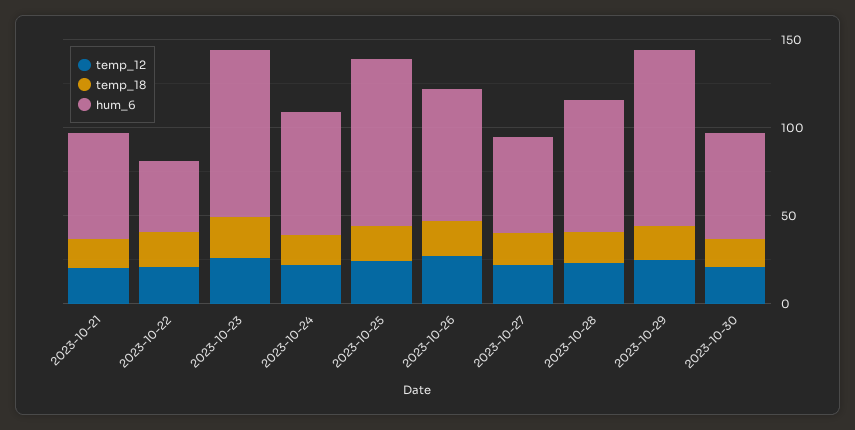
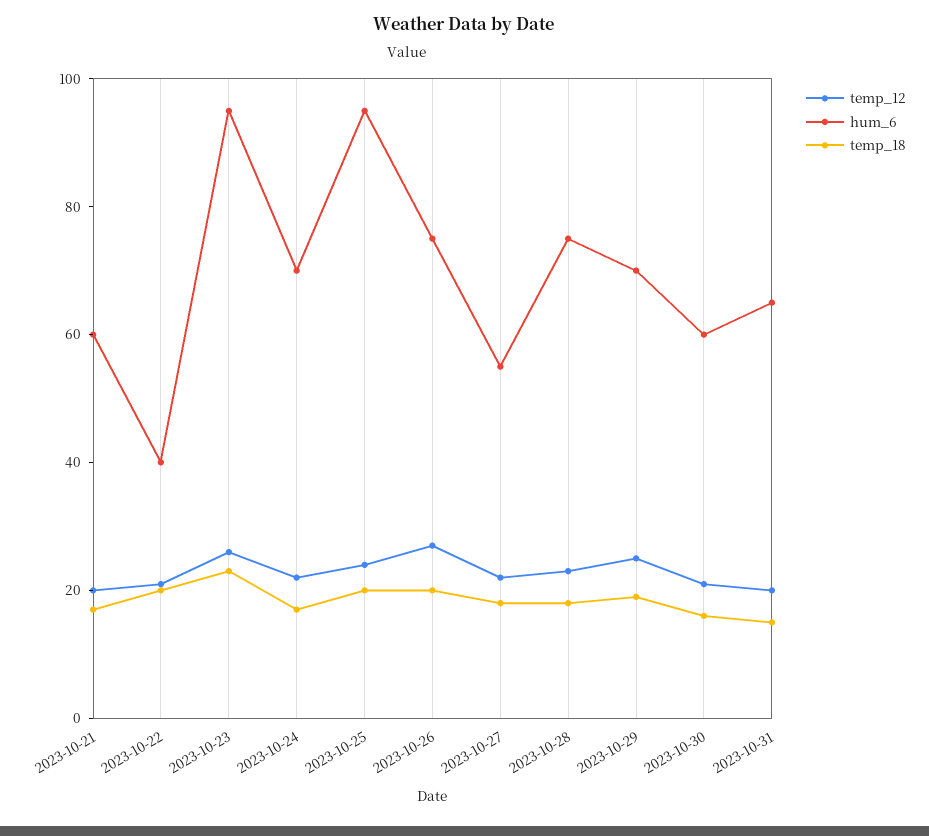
hum_6, 2023-10-29: 100 -> 70
temp_12, 2023-10-31: none -> 20
hum_6, 2023-10-31: none -> 65
temp_18, 2023-10-31: none -> 15

